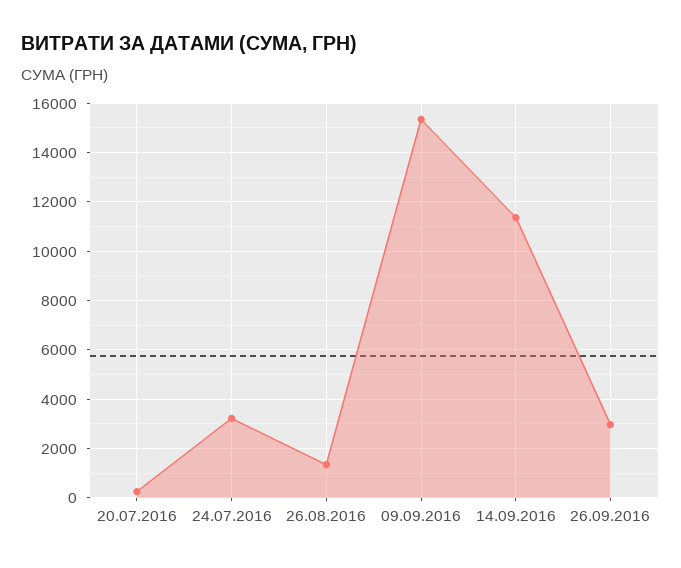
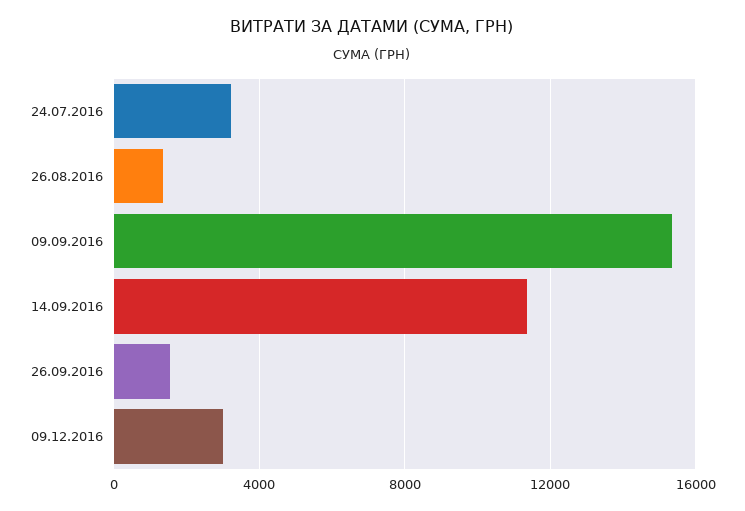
20.07.2016: 250 -> none
26.09.2016: 3000 -> 1500
09.12.2016: none -> 3000

